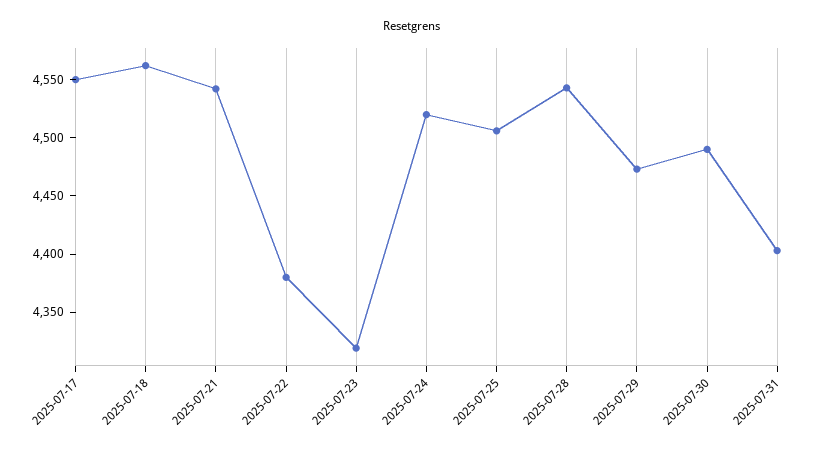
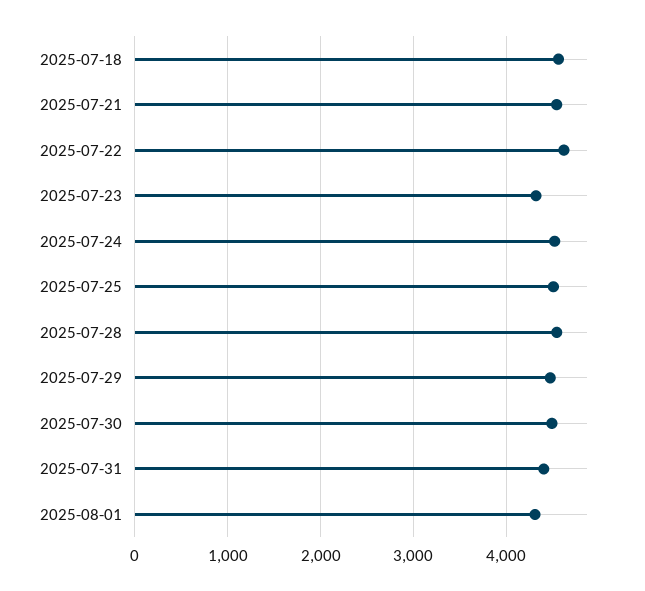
2025-07-17: 4550 -> none
2025-07-22: 4380 -> 4600
2025-08-01: none -> 4300

